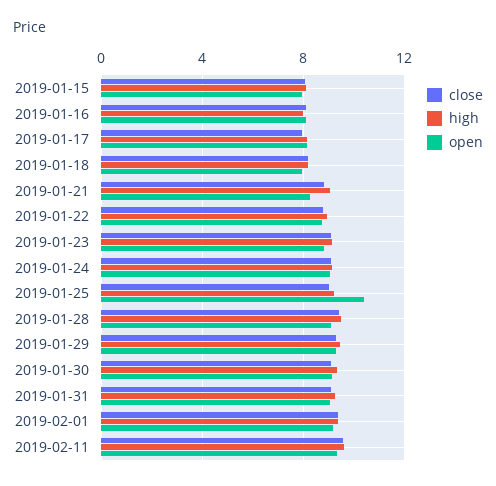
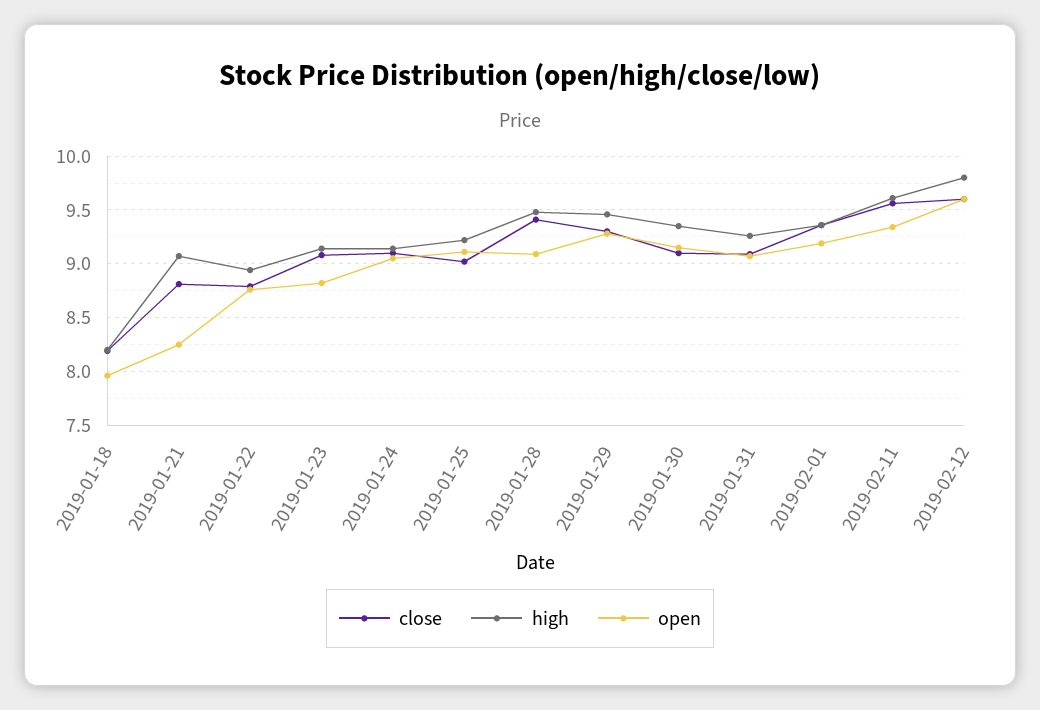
close, 2019-01-15: 8 -> none
high, 2019-01-15: 8 -> none
open, 2019-01-15: 8 -> none
close, 2019-01-16: 8 -> none
high, 2019-01-16: 8 -> none
open, 2019-01-16: 8 -> none
close, 2019-01-17: 8 -> none
high, 2019-01-17: 8 -> none
open, 2019-01-17: 8 -> none
open, 2019-01-25: 10.5 -> 9.1
close, 2019-02-12: none -> 9.6
high, 2019-02-12: none -> 9.8
open, 2019-02-12: none -> 9.6

